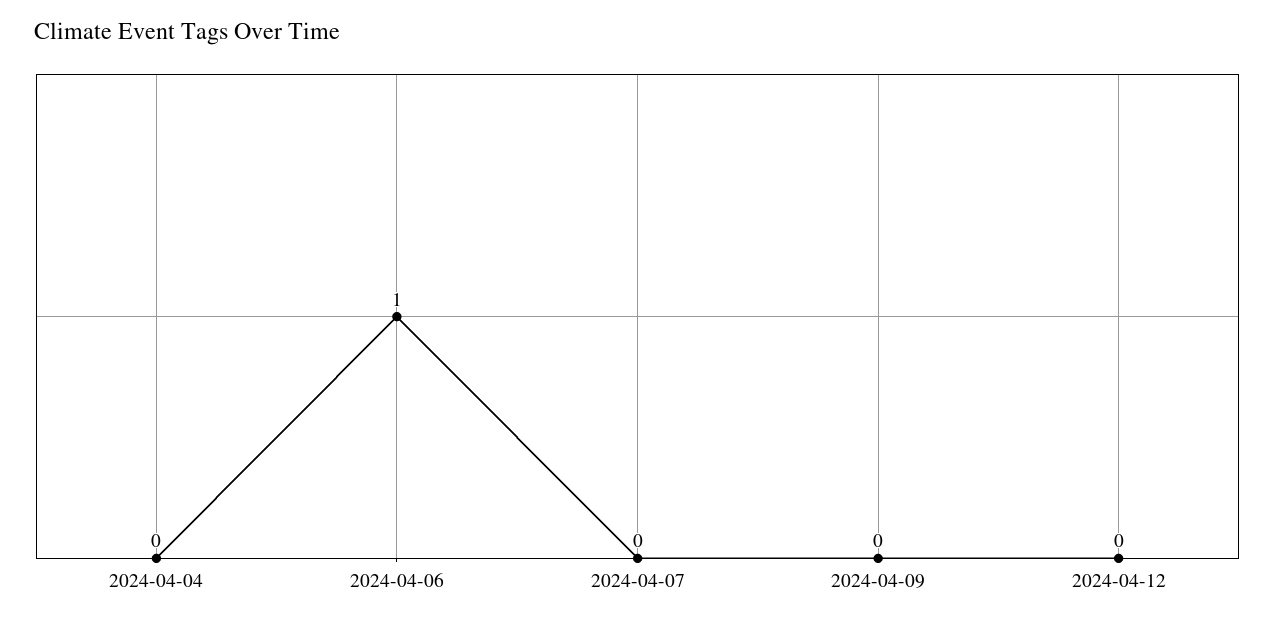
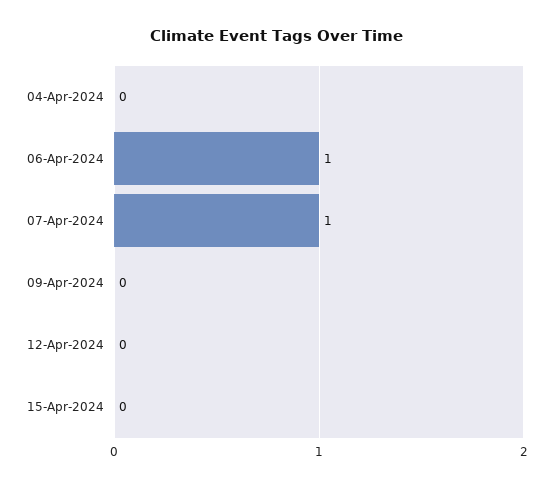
2024-04-07: 0 -> 1
15-Apr-2024: none -> 0

